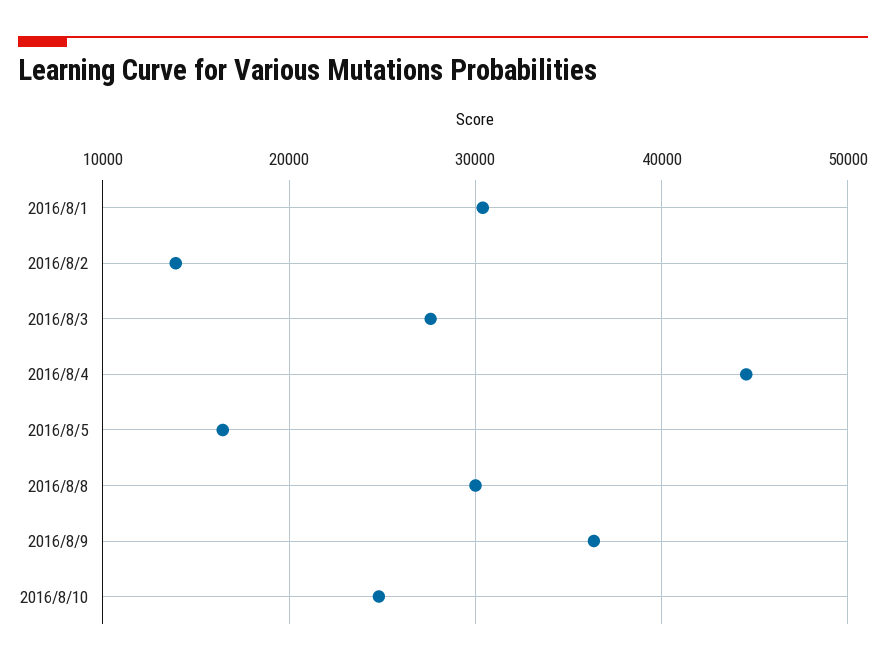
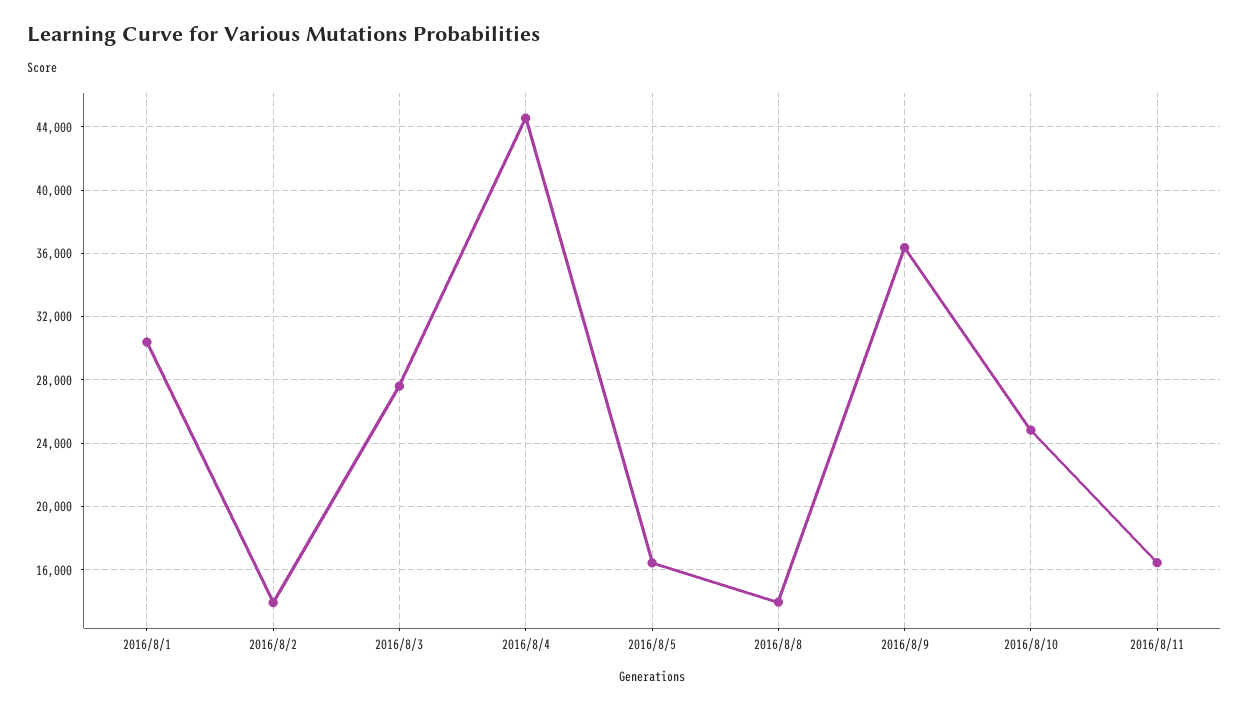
2016/8/8: 30000 -> 14000
2016/8/11: none -> 16500

